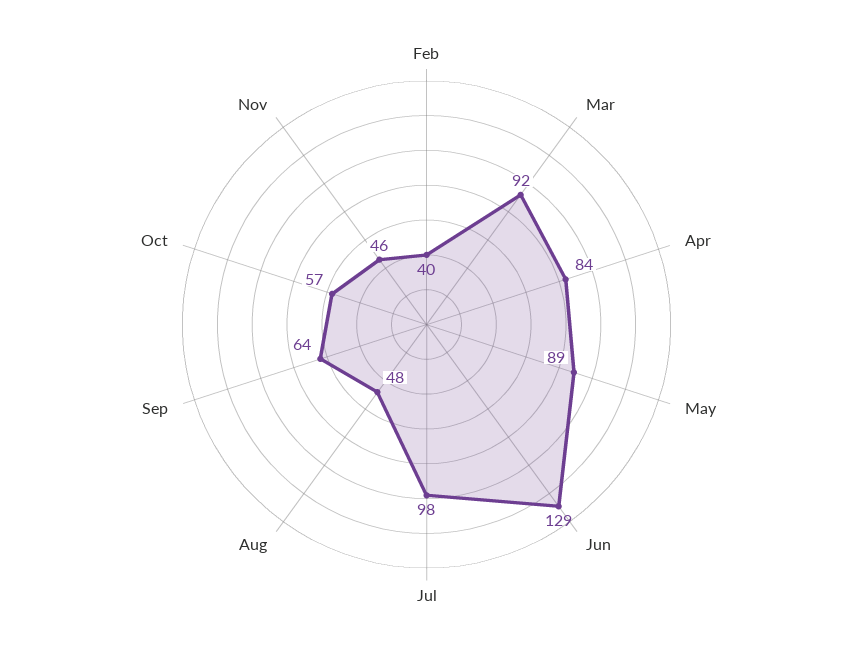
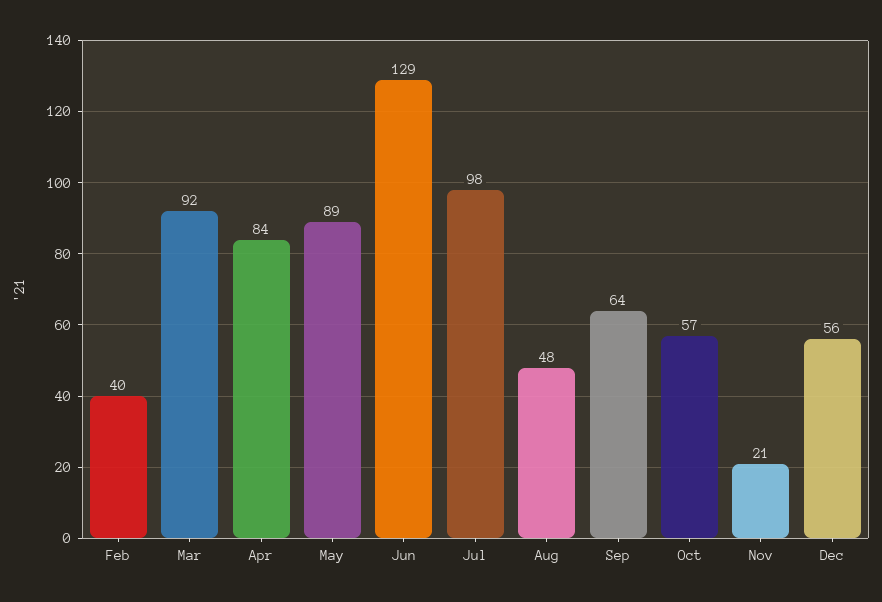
Nov: 46 -> 21
Dec: none -> 56

